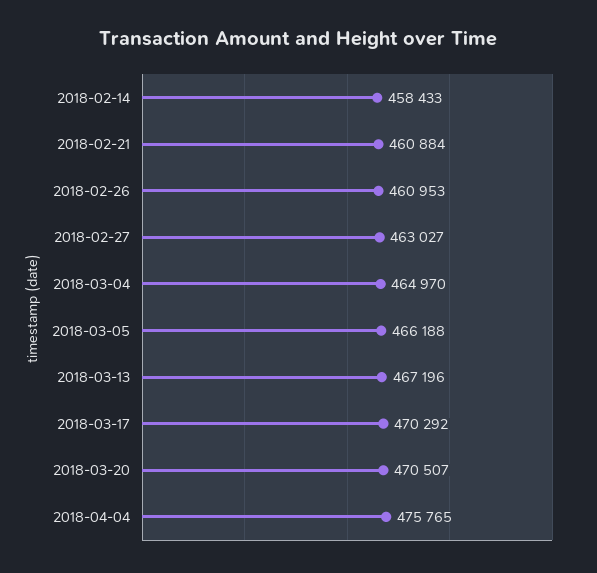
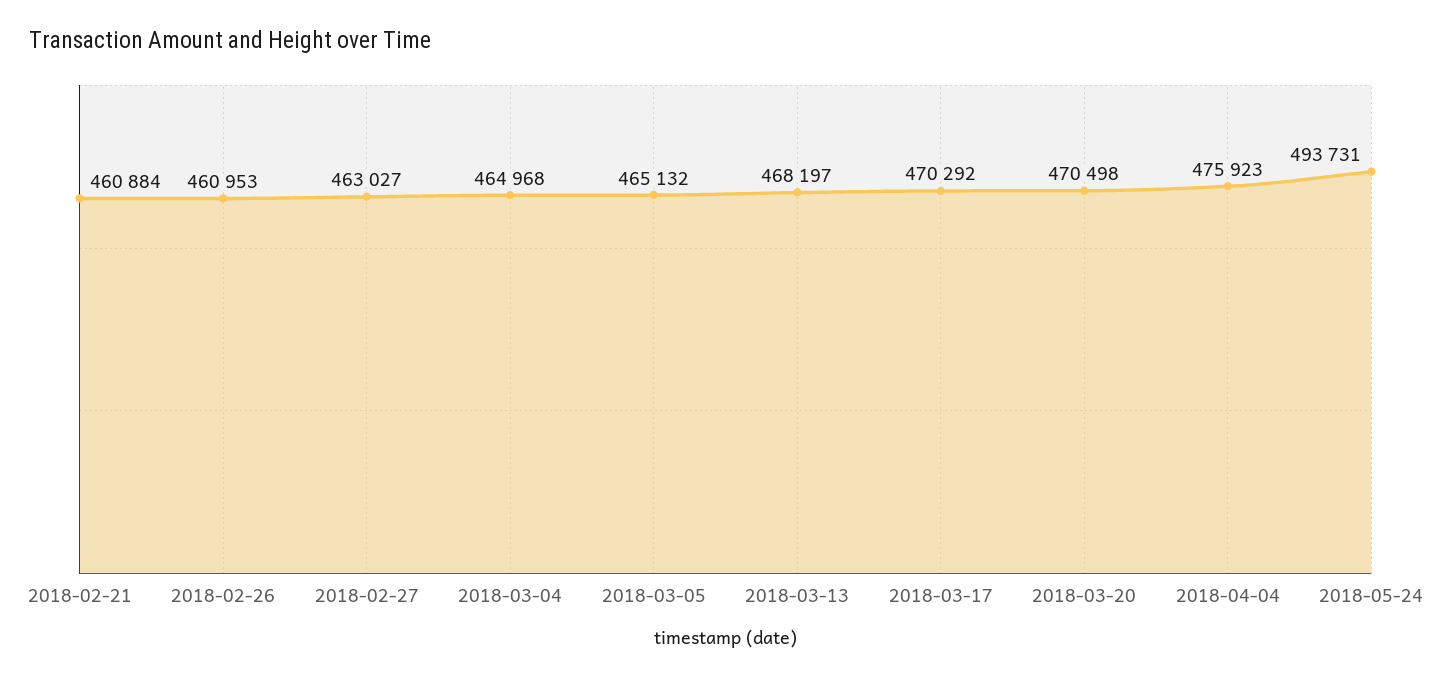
2018-02-14: 458433 -> none
2018-03-04: 464970 -> 464968
2018-03-05: 466188 -> 465132
2018-03-13: 467196 -> 468197
2018-03-20: 470507 -> 470498
2018-04-04: 475765 -> 475923
2018-05-24: none -> 493731

